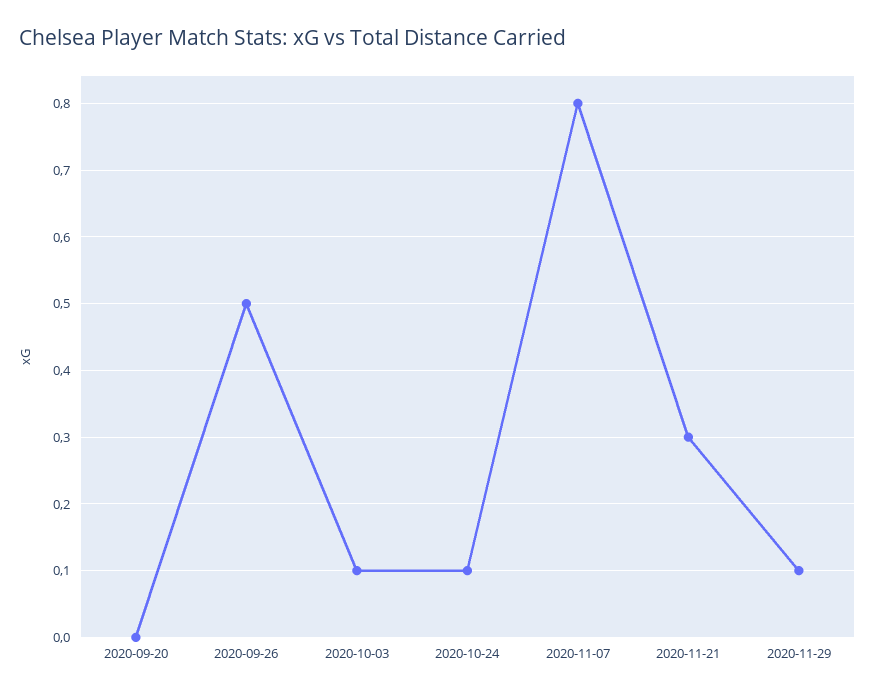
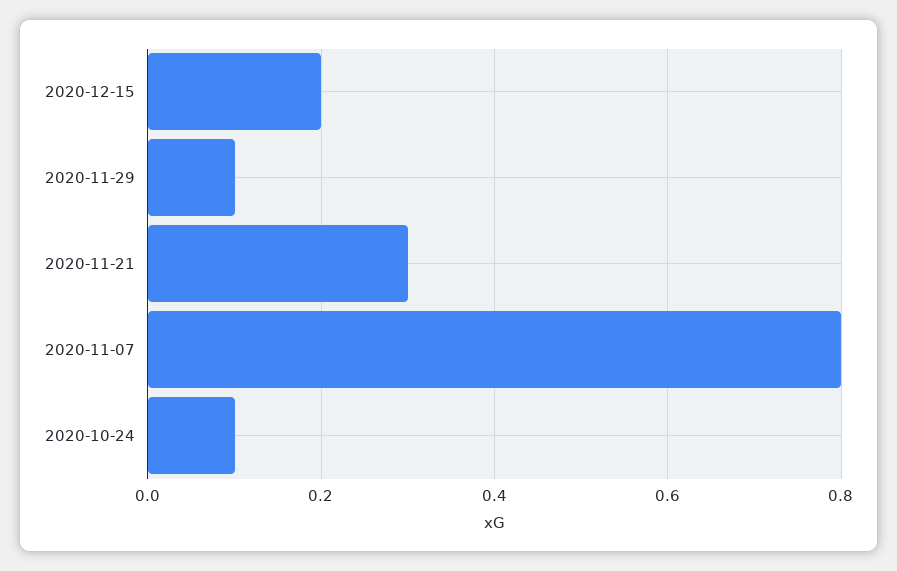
2020-09-20: 0 -> none
2020-09-26: 0.5 -> none
2020-10-03: 0.1 -> none
2020-12-15: none -> 0.2

